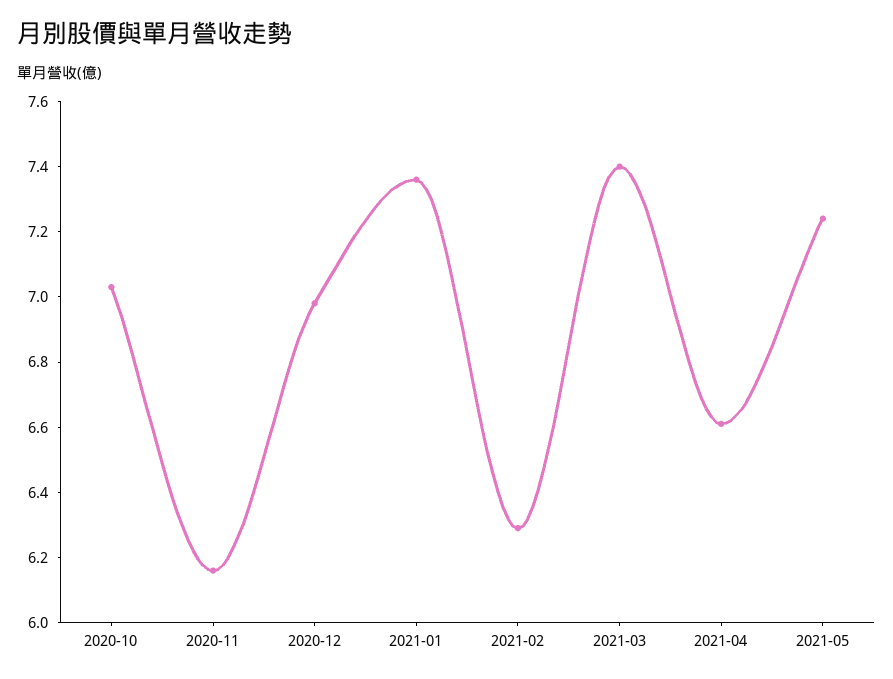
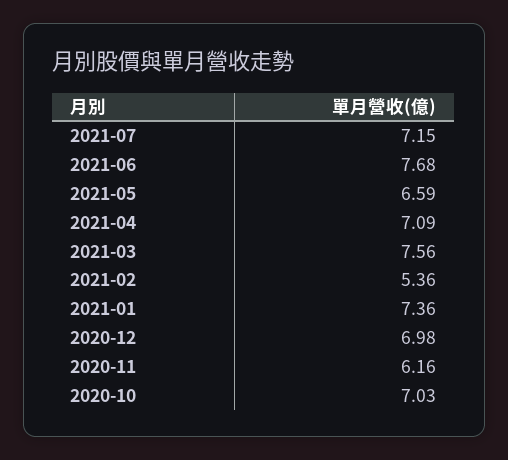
2021-02: 6.3 -> 5.36
2021-03: 7.4 -> 7.56
2021-04: 6.6 -> 7.09
2021-05: 7.25 -> 6.59
2021-07: none -> 7.15
2021-06: none -> 7.68

